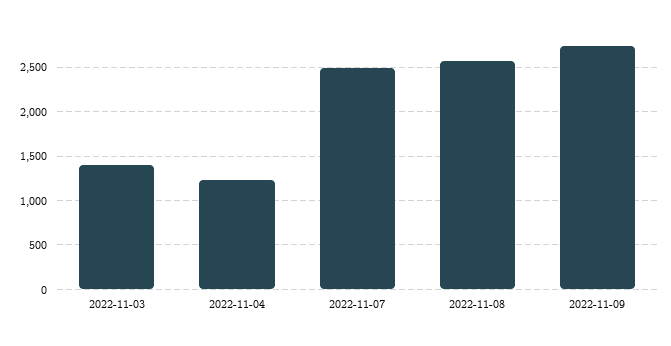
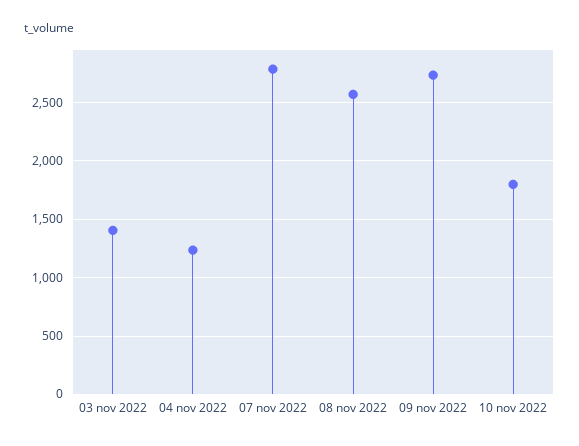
2022-11-07: 2500 -> 2800
10 nov 2022: none -> 1800

